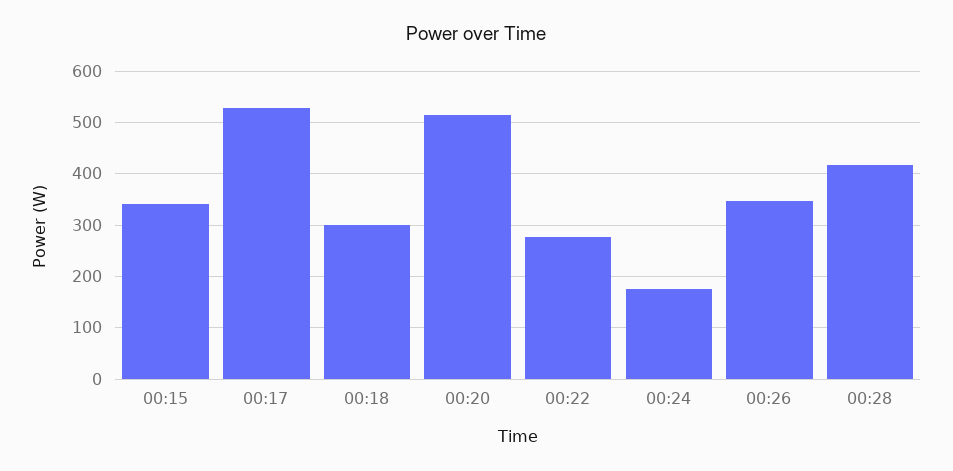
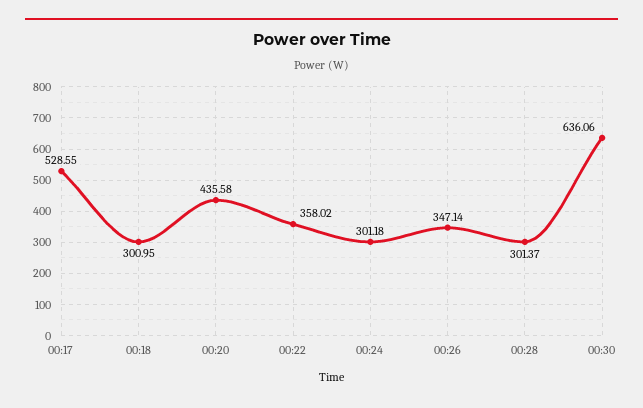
00:15: 340 -> none
00:20: 520 -> 435.58
00:22: 280 -> 358.02
00:24: 180 -> 301.18
00:28: 420 -> 301.37
00:30: none -> 636.06

